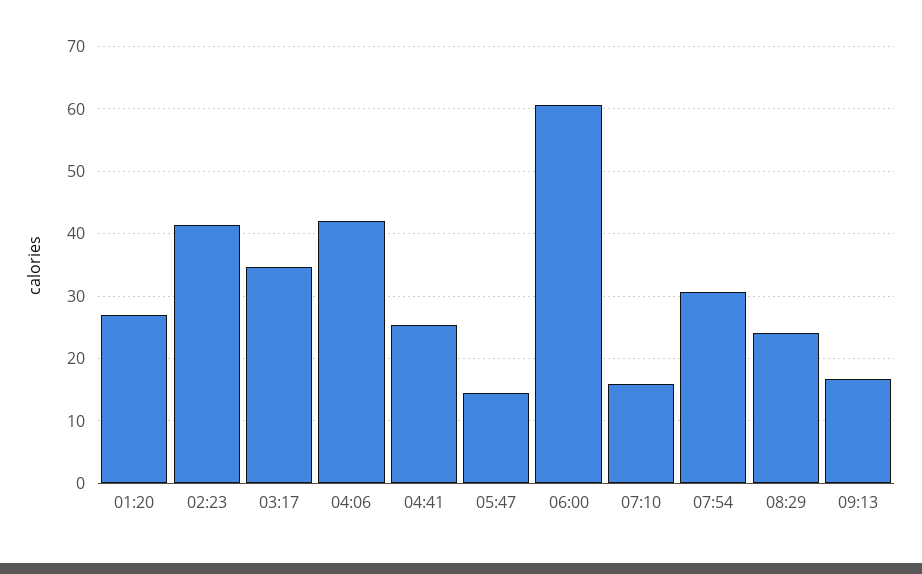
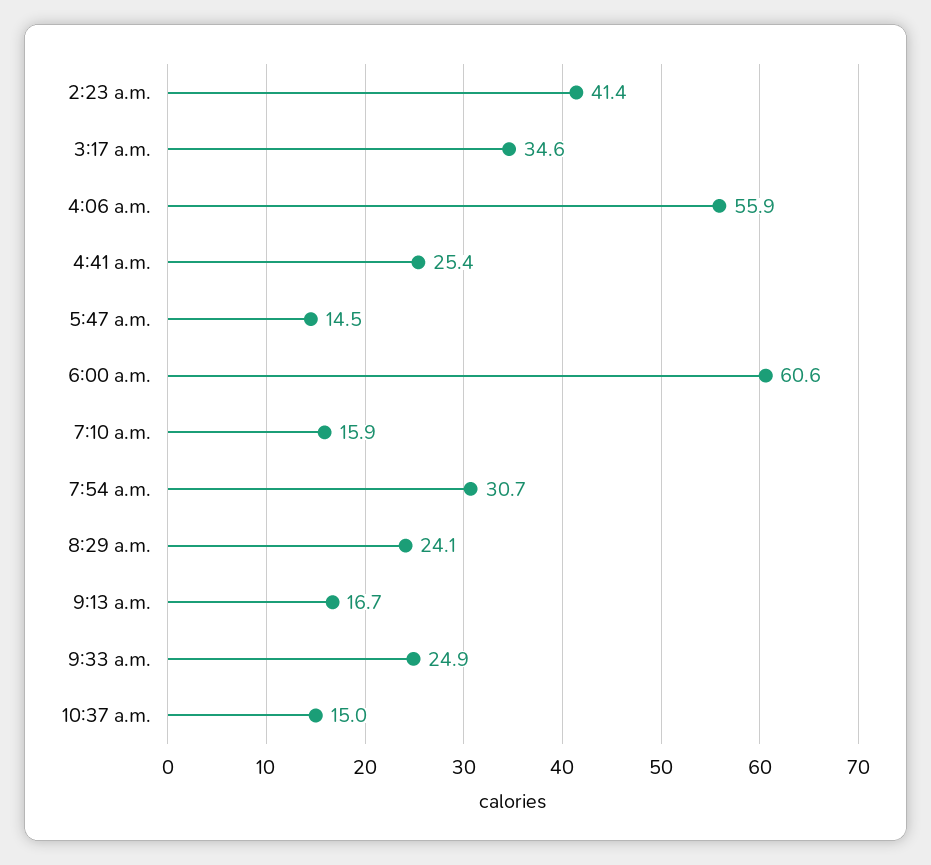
01:20: 27 -> none
04:06: 42 -> 55.9
9:33 a.m.: none -> 24.9
10:37 a.m.: none -> 15

